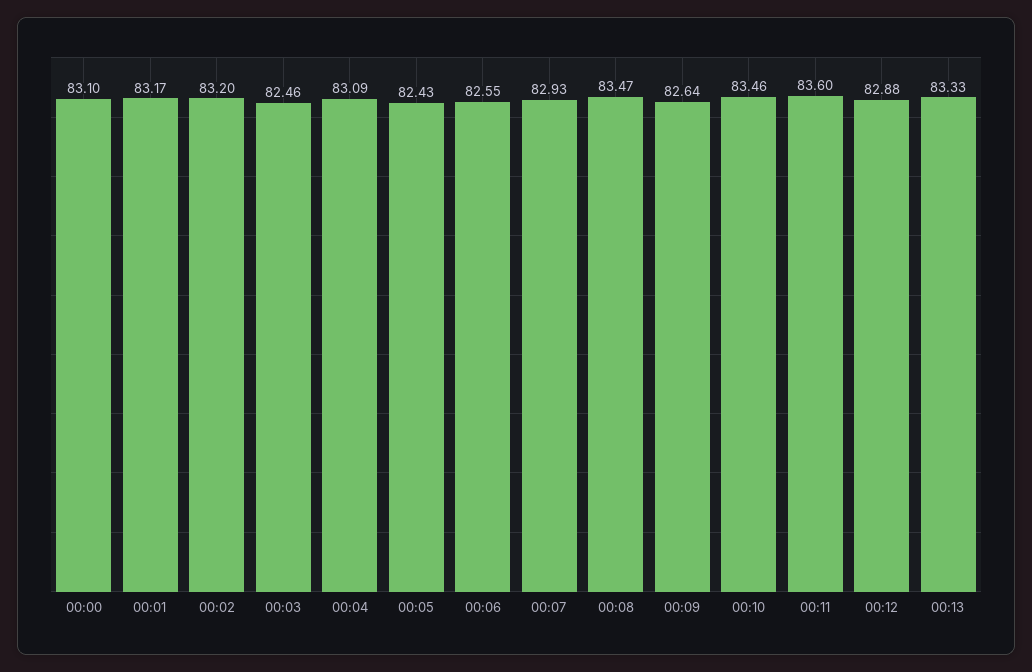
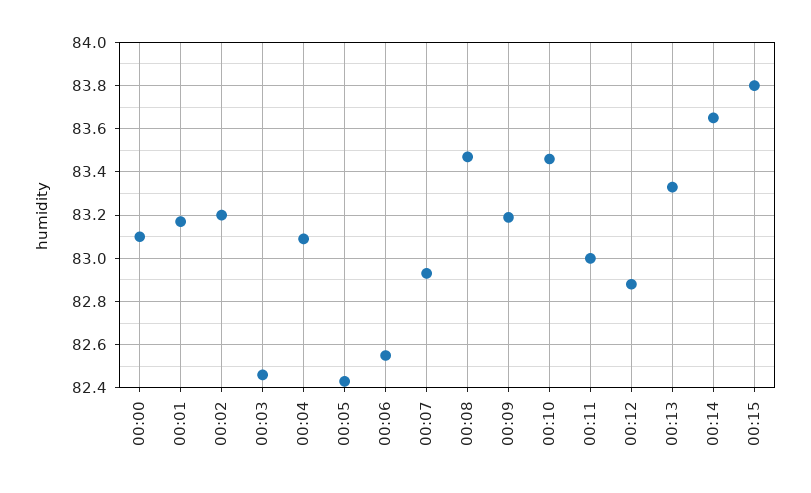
00:09: 82.64 -> 83.2
00:11: 83.6 -> 83
00:14: none -> 83.65
00:15: none -> 83.8

